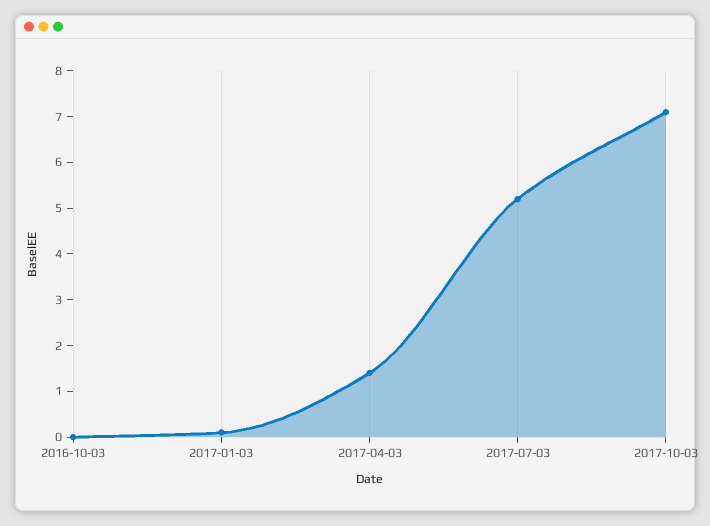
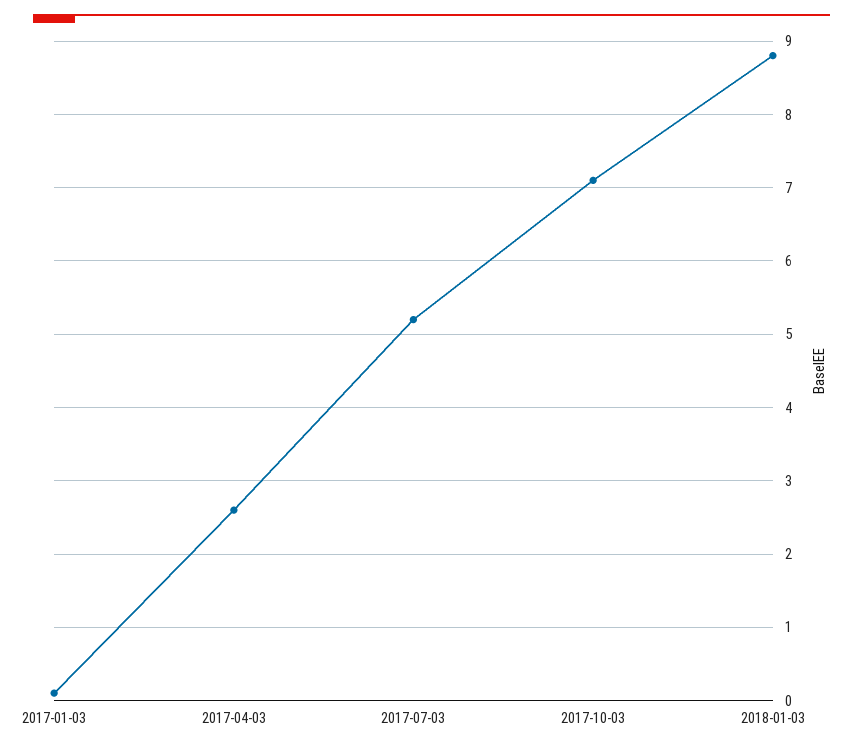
2016-10-03: 0 -> none
2017-04-03: 1.5 -> 2.6
2018-01-03: none -> 8.8

